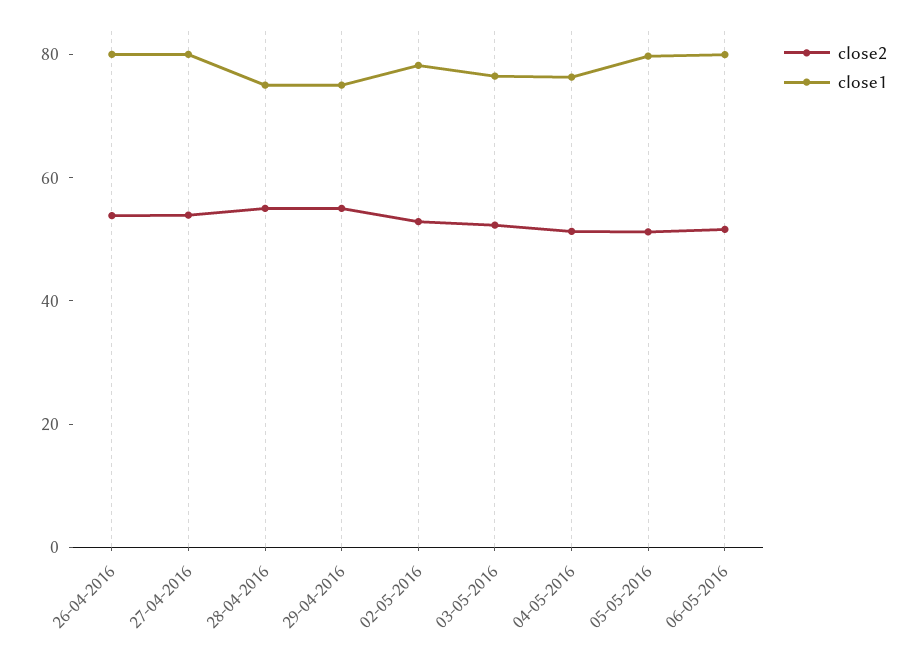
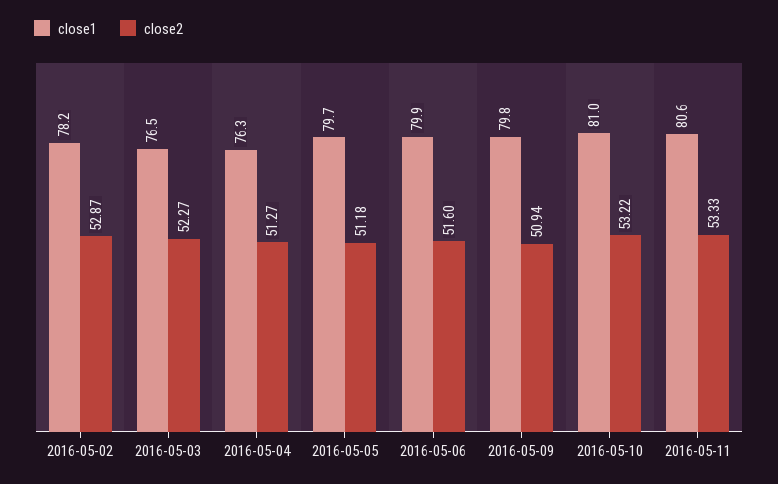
close2, 26-04-2016: 55 -> none
close1, 26-04-2016: 80 -> none
close2, 27-04-2016: 55 -> none
close1, 27-04-2016: 80 -> none
close2, 28-04-2016: 55 -> none
close1, 28-04-2016: 75 -> none
close2, 29-04-2016: 55 -> none
close1, 29-04-2016: 75 -> none
close1, 2016-05-09: none -> 79.8
close2, 2016-05-09: none -> 50.94
close1, 2016-05-10: none -> 81
close2, 2016-05-10: none -> 53.22
close1, 2016-05-11: none -> 80.6
close2, 2016-05-11: none -> 53.33

